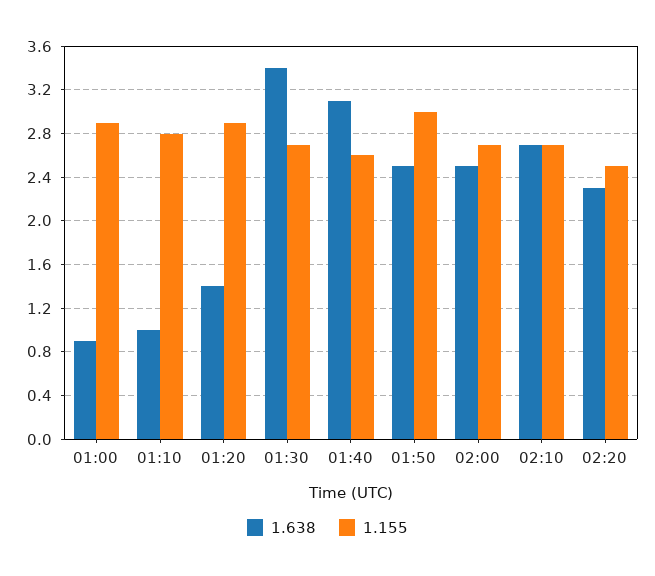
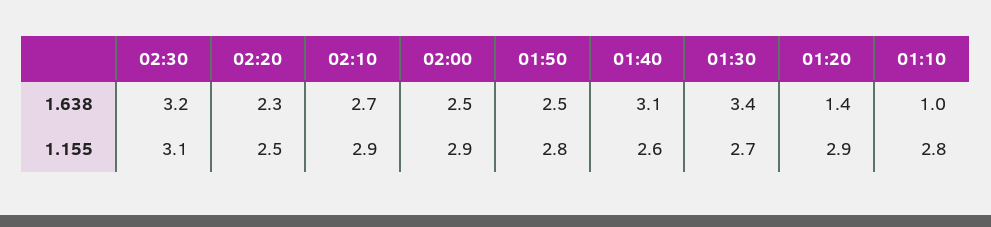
1.638, 01:00: 0.9 -> none
1.155, 01:00: 2.9 -> none
1.155, 01:50: 3 -> 2.8
1.155, 02:00: 2.7 -> 2.9
1.155, 02:10: 2.7 -> 2.9
1.638, 02:30: none -> 3.2
1.155, 02:30: none -> 3.1

